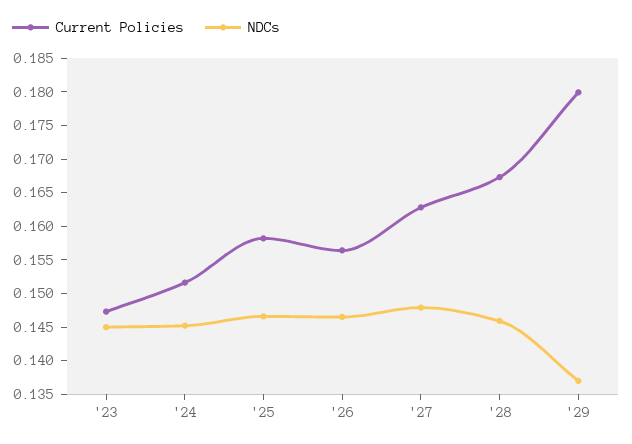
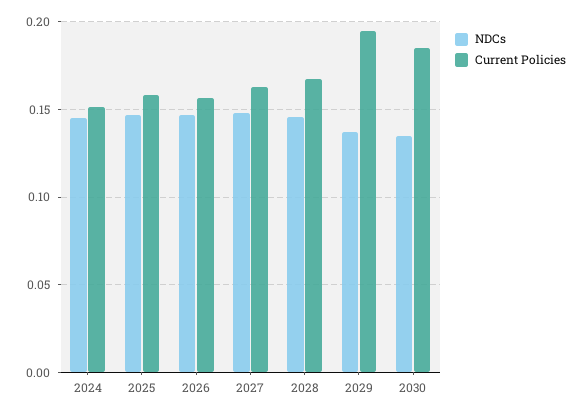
Current Policies, '23: 0.1475 -> none
NDCs, '23: 0.145 -> none
Current Policies, '29: 0.18 -> 0.195
NDCs, 2030: none -> 0.135
Current Policies, 2030: none -> 0.185

